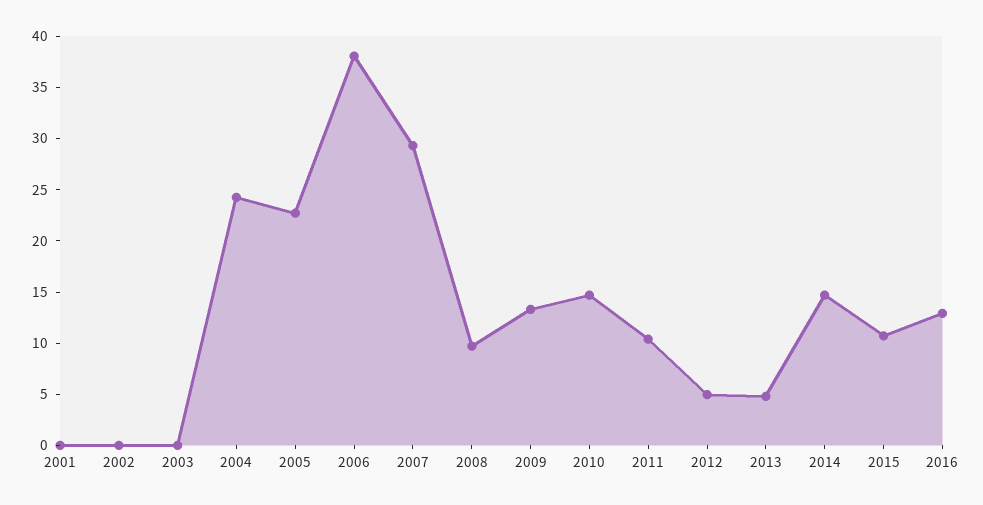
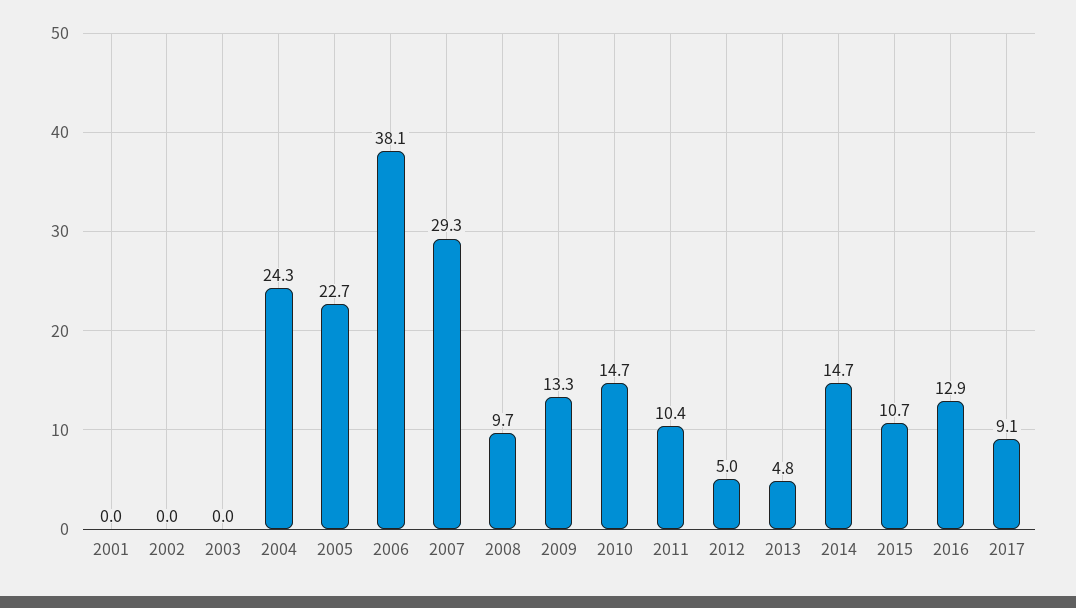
2017: none -> 9.1

